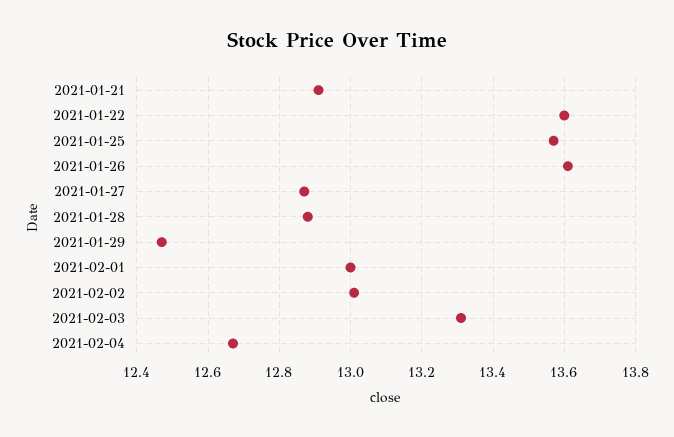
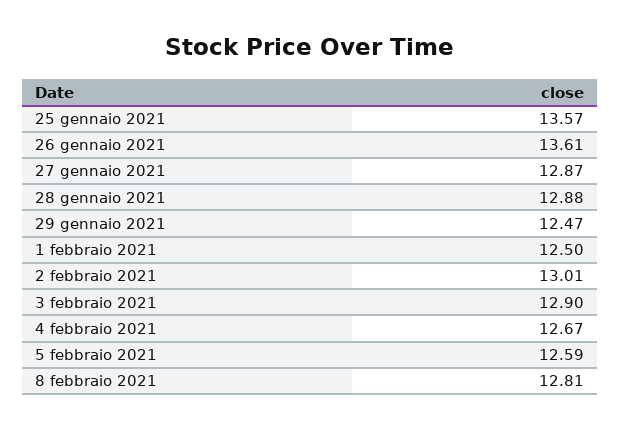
2021-01-21: 12.9 -> none
2021-01-22: 13.6 -> none
2021-02-01: 13 -> 12.5
2021-02-03: 13.3 -> 12.9
5 febbraio 2021: none -> 12.59
8 febbraio 2021: none -> 12.81

